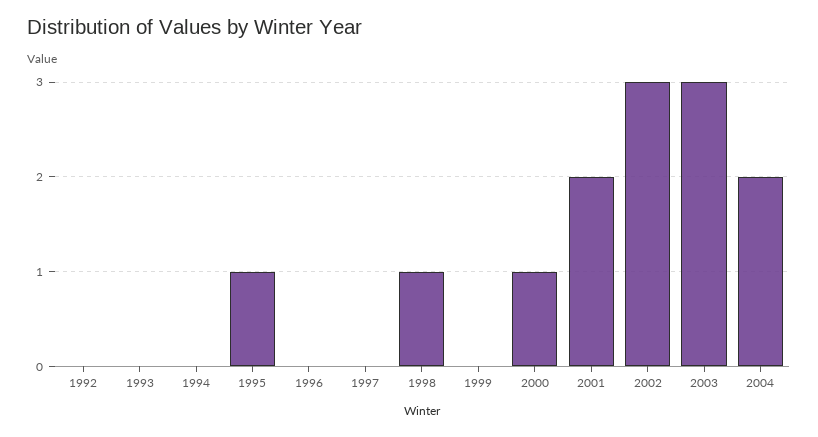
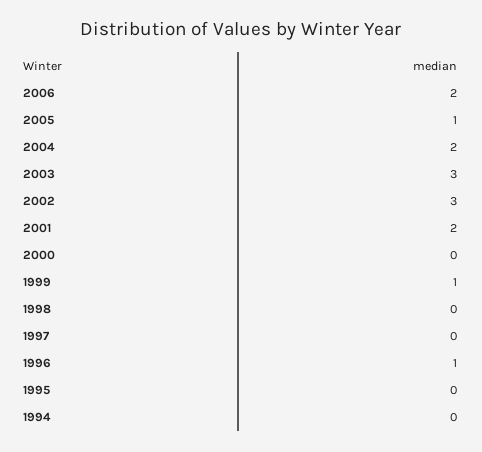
1992: 0 -> none
1993: 0 -> none
1995: 1 -> 0
1996: 0 -> 1
1998: 1 -> 0
1999: 0 -> 1
2000: 1 -> 0
2006: none -> 2
2005: none -> 1

